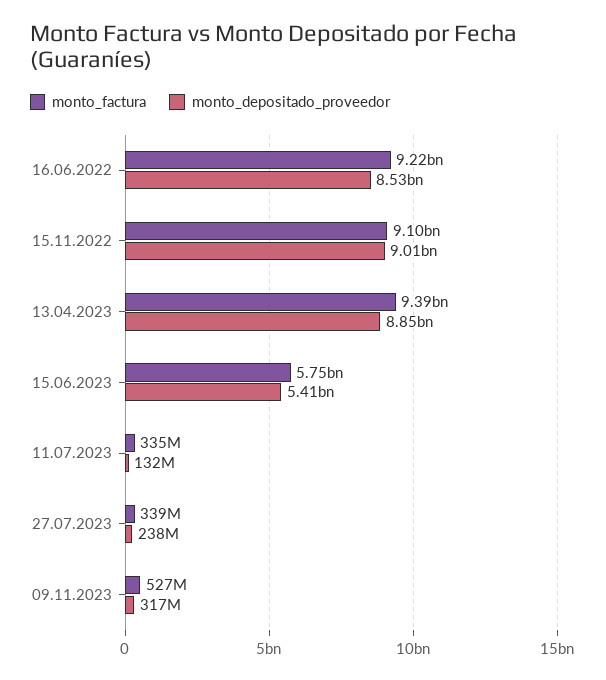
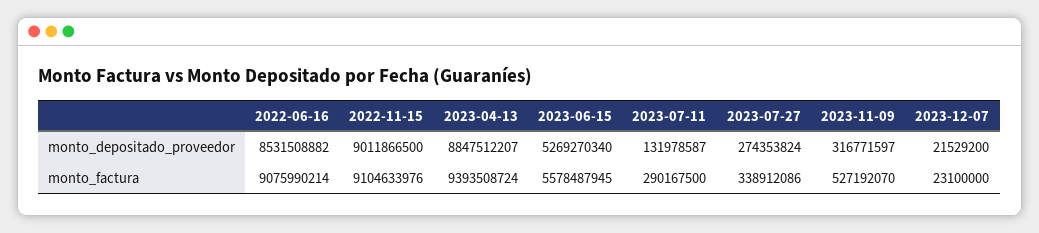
monto_factura, 16.06.2022: 9220000000 -> 9075990214
monto_factura, 15.06.2023: 5750000000 -> 5578487945
monto_depositado_proveedor, 15.06.2023: 5410000000 -> 5269270340
monto_factura, 11.07.2023: 335000000 -> 290167500
monto_depositado_proveedor, 27.07.2023: 238000000 -> 274353824
monto_depositado_proveedor, 2023-12-07: none -> 21529200
monto_factura, 2023-12-07: none -> 23100000

